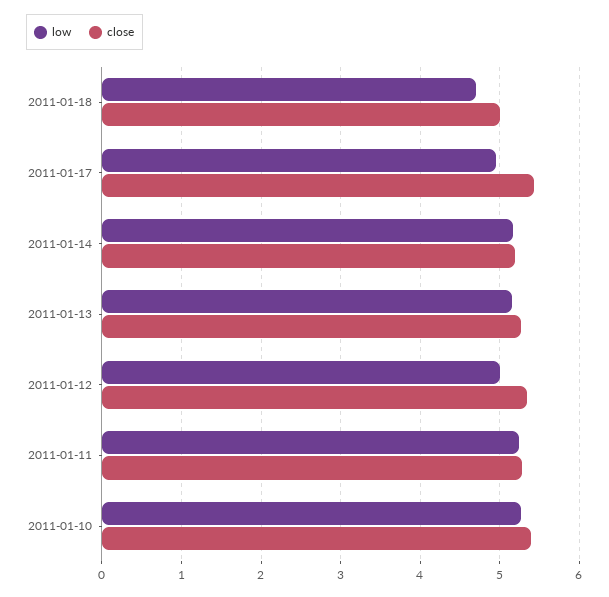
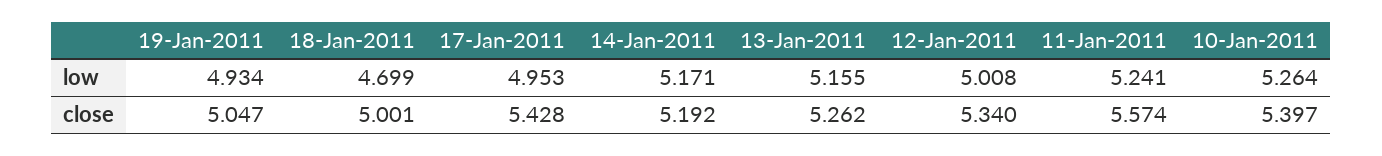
close, 2011-01-11: 5.3 -> 5.574
low, 19-Jan-2011: none -> 4.934
close, 19-Jan-2011: none -> 5.047

